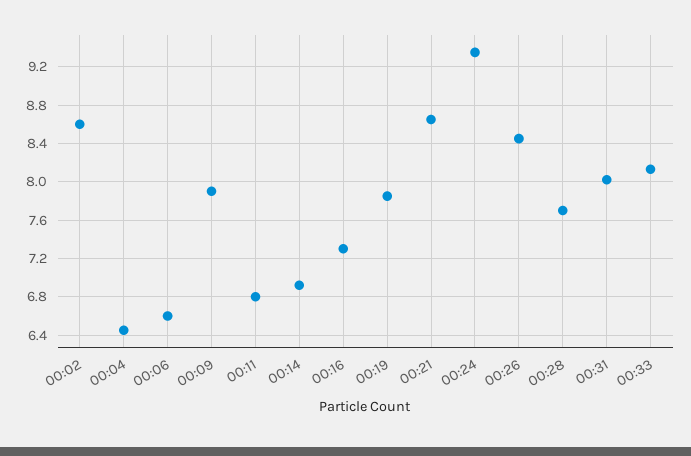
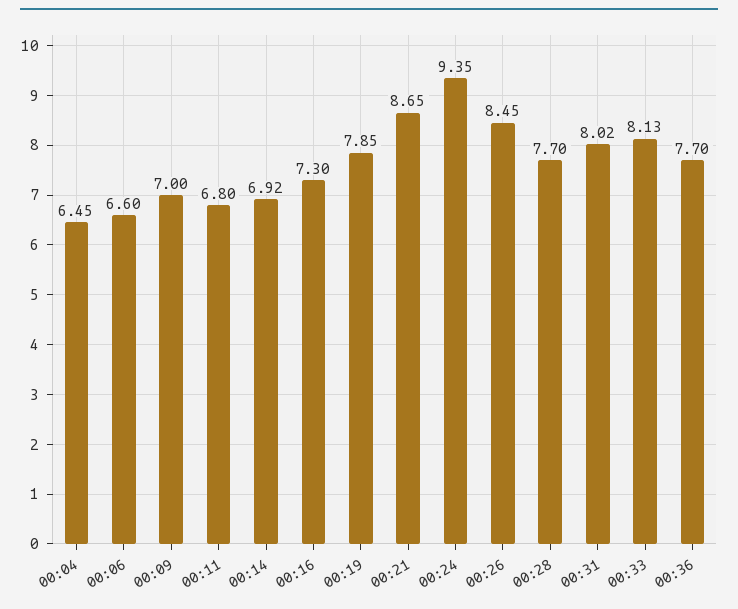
00:02: 8.6 -> none
00:09: 7.9 -> 7
00:36: none -> 7.7

